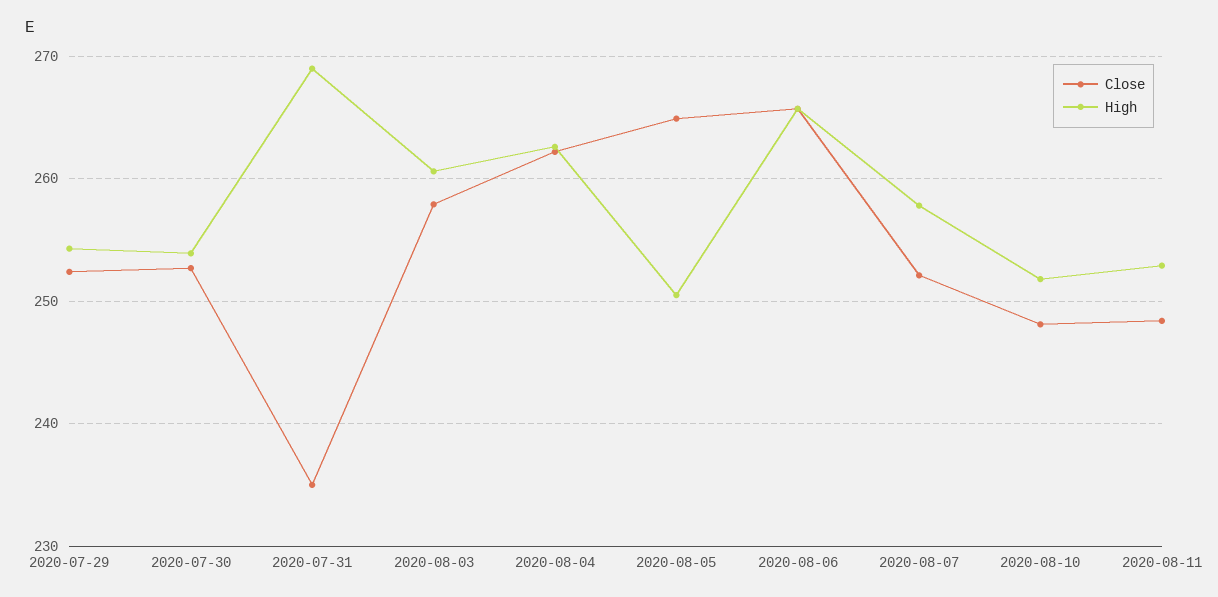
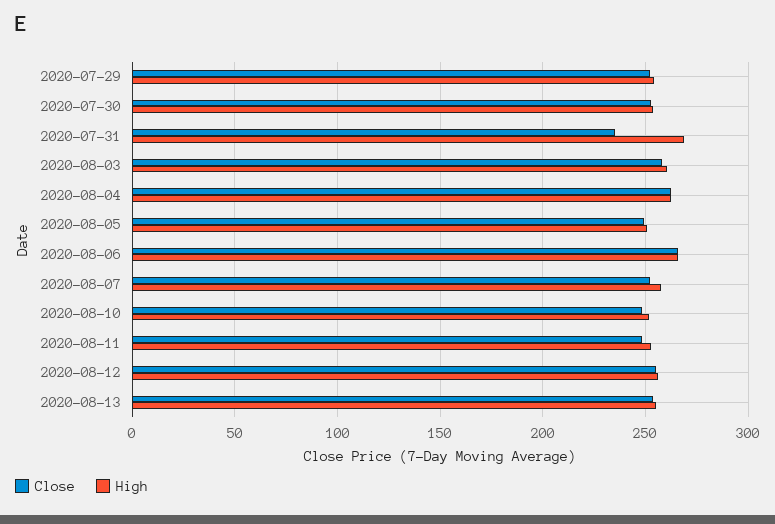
Close, 2020-08-05: 265 -> 250
Close, 2020-08-12: none -> 255
High, 2020-08-12: none -> 255
Close, 2020-08-13: none -> 255
High, 2020-08-13: none -> 255

